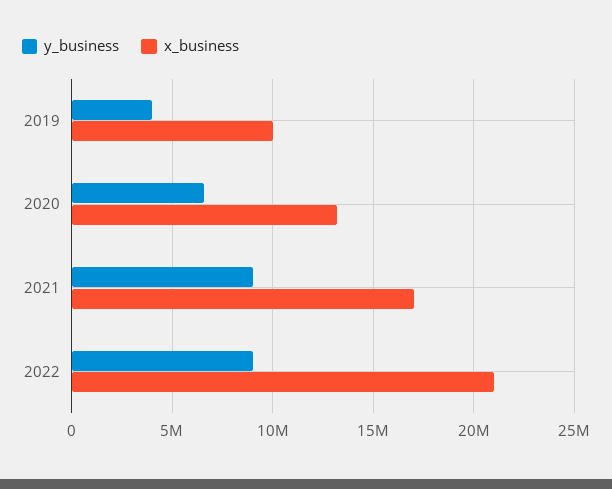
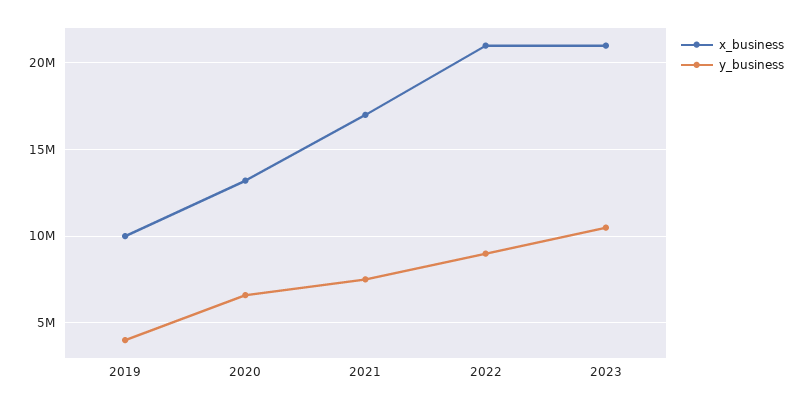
y_business, 2021: 9000000 -> 7500000
x_business, 2023: none -> 21000000
y_business, 2023: none -> 10500000

